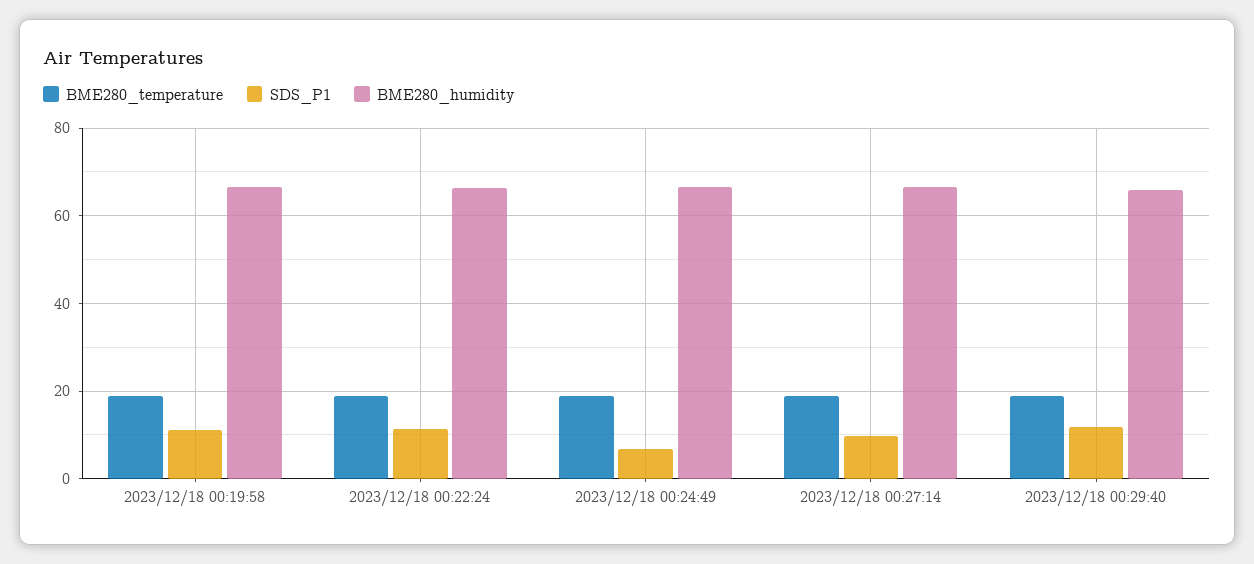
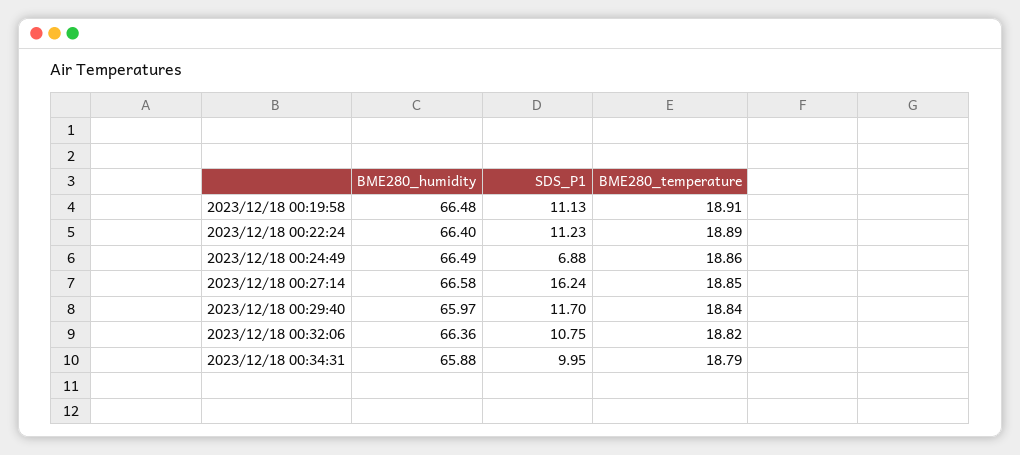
SDS_P1, 2023/12/18 00:27:14: 10 -> 16.24
BME280_humidity, 2023/12/18 00:32:06: none -> 66.36
SDS_P1, 2023/12/18 00:32:06: none -> 10.75
BME280_temperature, 2023/12/18 00:32:06: none -> 18.82
BME280_humidity, 2023/12/18 00:34:31: none -> 65.88
SDS_P1, 2023/12/18 00:34:31: none -> 9.95
BME280_temperature, 2023/12/18 00:34:31: none -> 18.79

